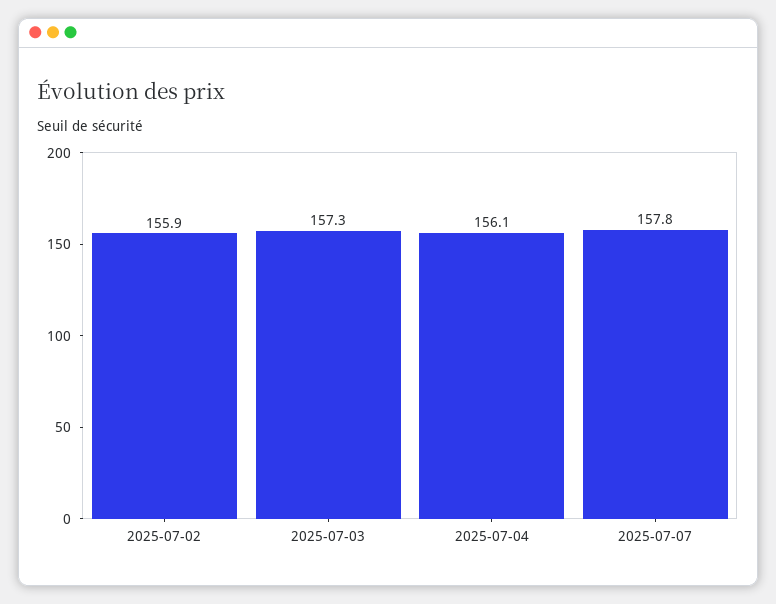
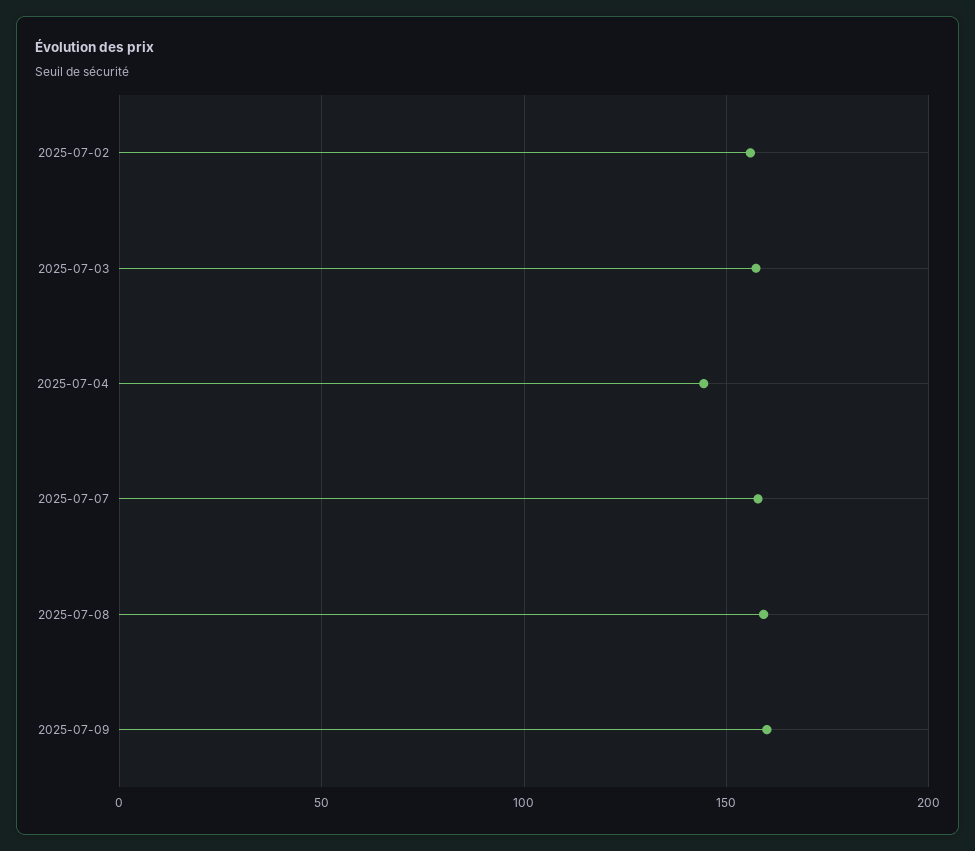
2025-07-04: 156.1 -> 145
2025-07-08: none -> 160
2025-07-09: none -> 160

